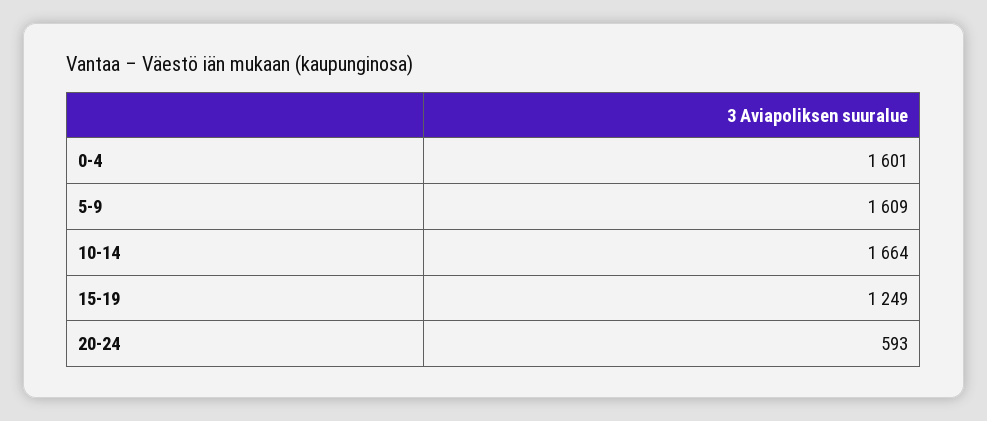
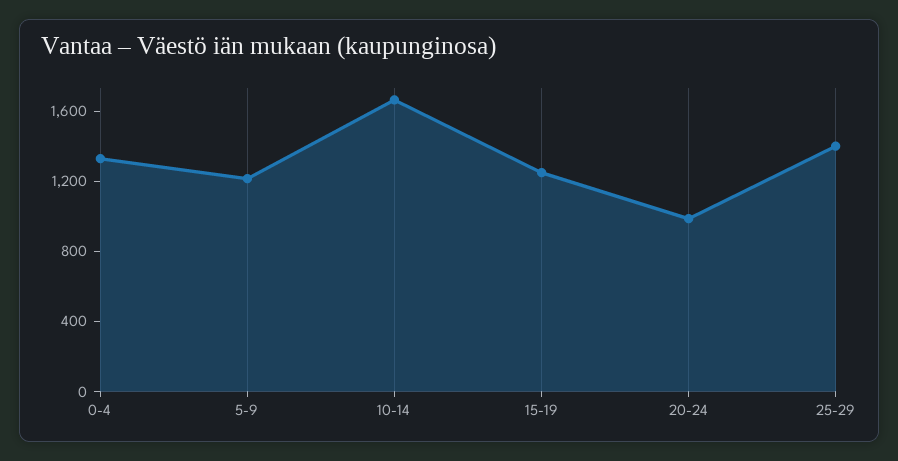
0-4: 1601 -> 1300
5-9: 1609 -> 1200
20-24: 593 -> 1000
25-29: none -> 1400

